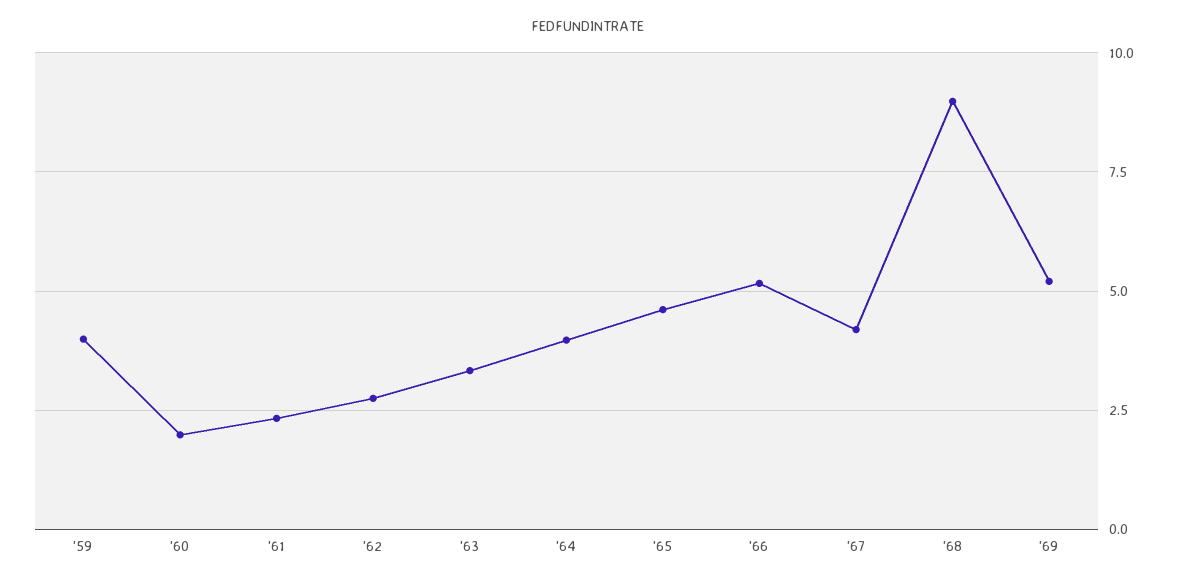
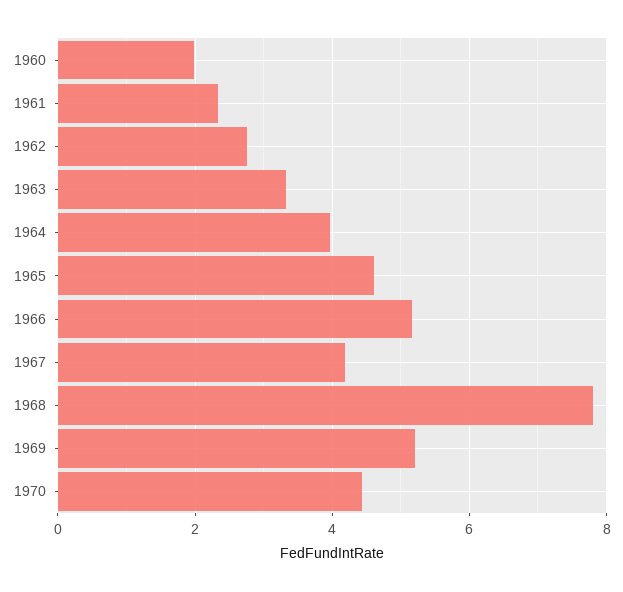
'59: 4 -> none
'68: 9 -> 7.8
1970: none -> 4.4

